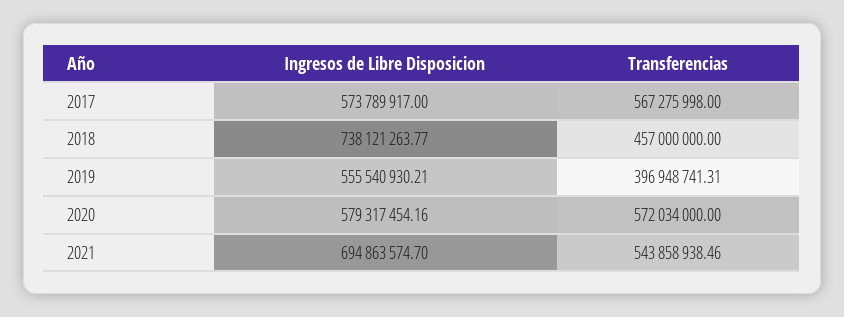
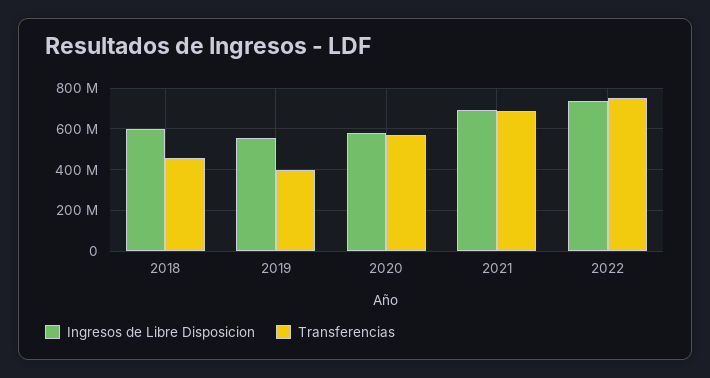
Ingresos de Libre Disposicion, 2017: 573789917 -> none
Transferencias, 2017: 567275998 -> none
Ingresos de Libre Disposicion, 2018: 738121263.77 -> 600000000
Transferencias, 2021: 543858938.46 -> 700000000
Ingresos de Libre Disposicion, 2022: none -> 750000000
Transferencias, 2022: none -> 750000000

